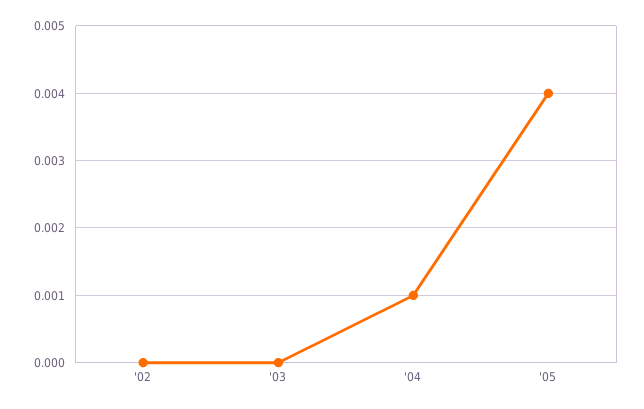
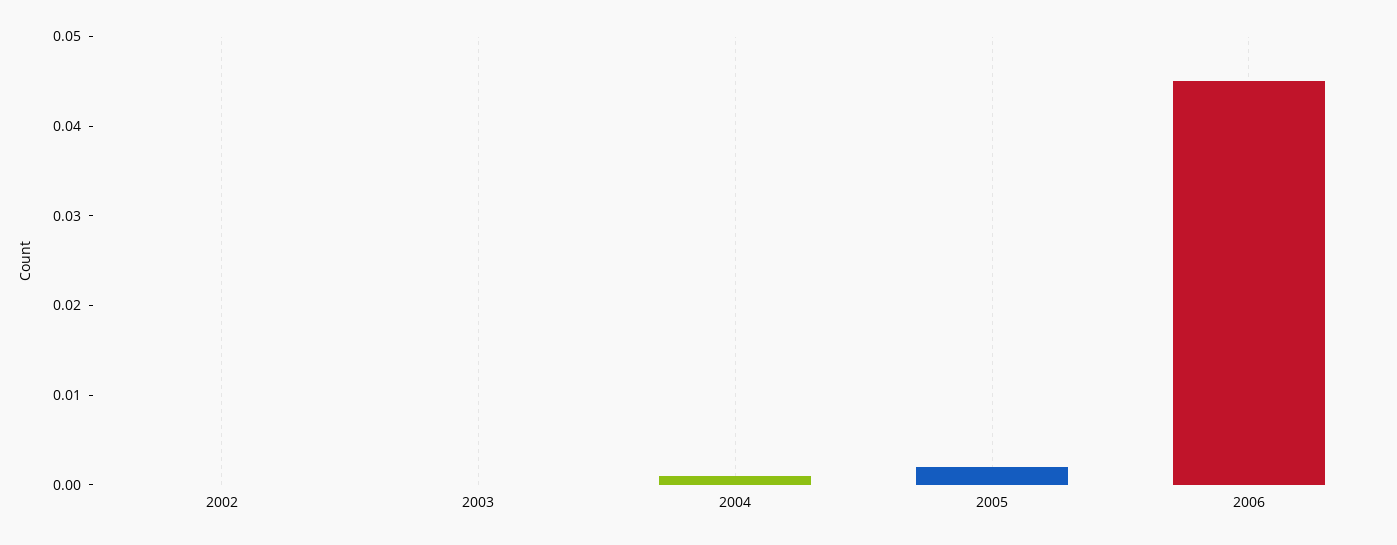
'05: 0.004 -> 0.002
2006: none -> 0.045

